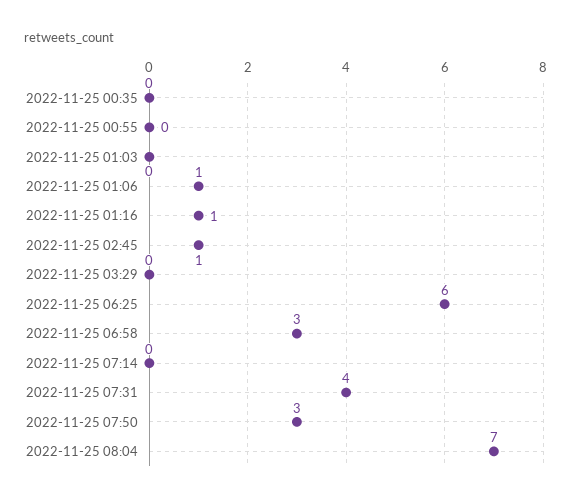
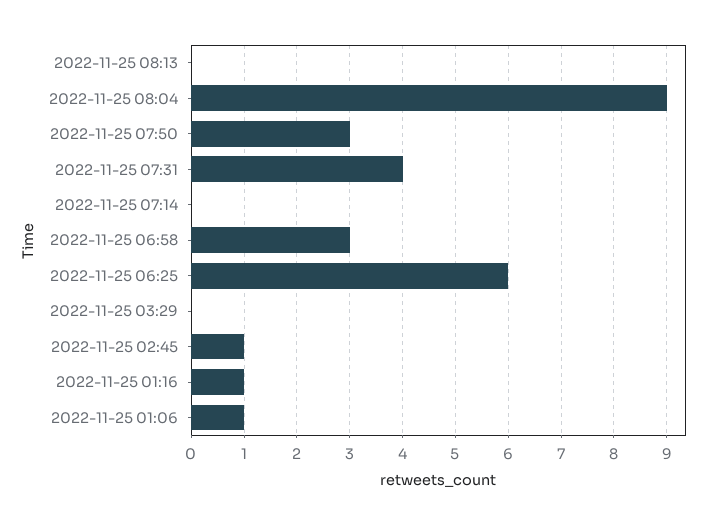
2022-11-25 00:35: 0 -> none
2022-11-25 00:55: 0 -> none
2022-11-25 01:03: 0 -> none
2022-11-25 08:04: 7 -> 9
2022-11-25 08:13: none -> 0

